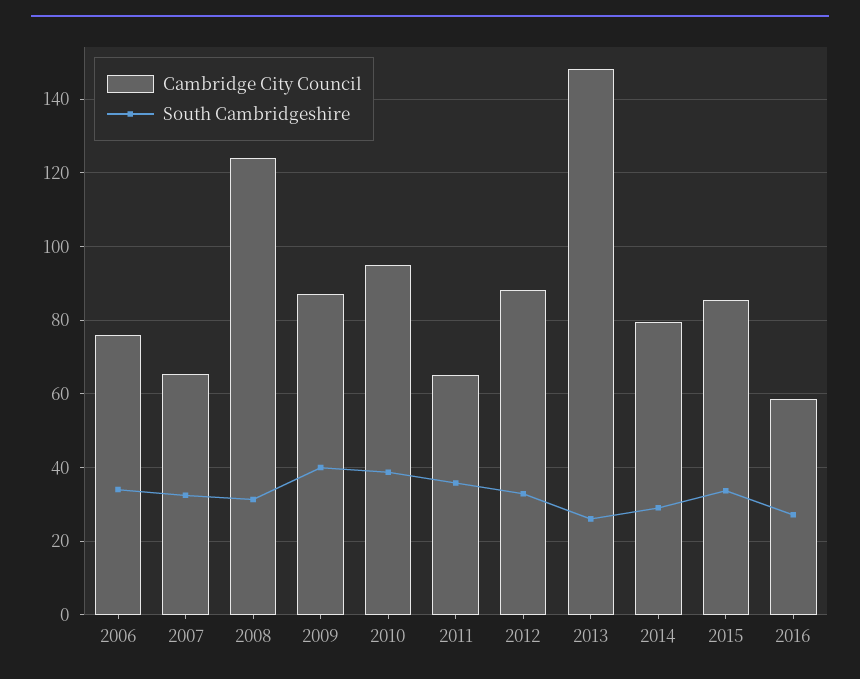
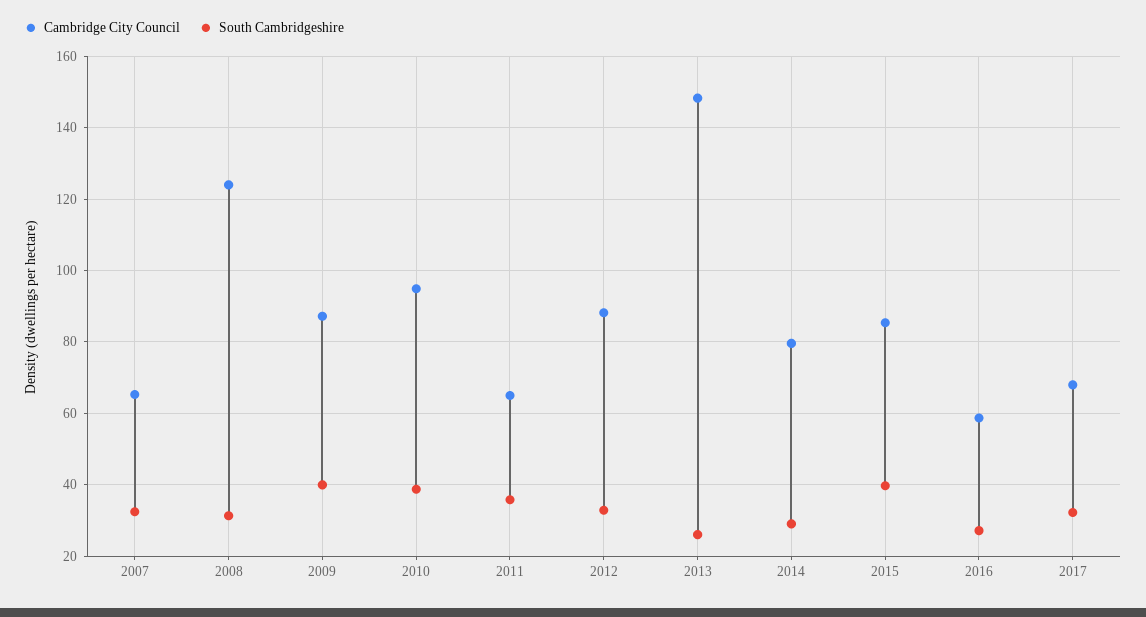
Cambridge City Council, 2006: 76 -> none
South Cambridgeshire, 2006: 34 -> none
South Cambridgeshire, 2015: 34 -> 40
Cambridge City Council, 2017: none -> 68
South Cambridgeshire, 2017: none -> 32

